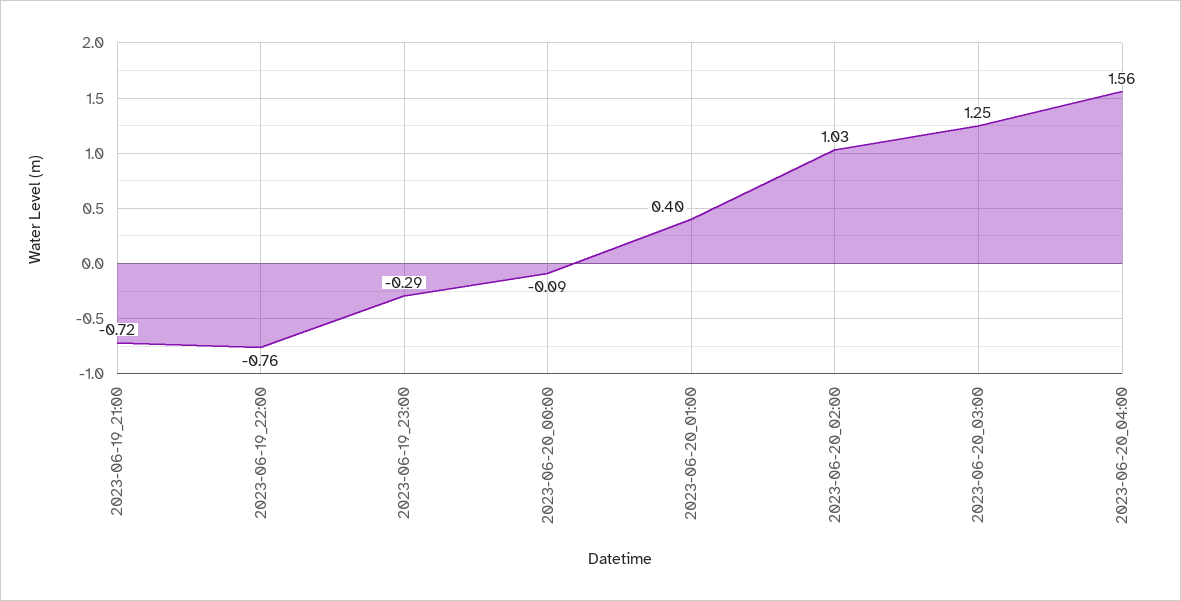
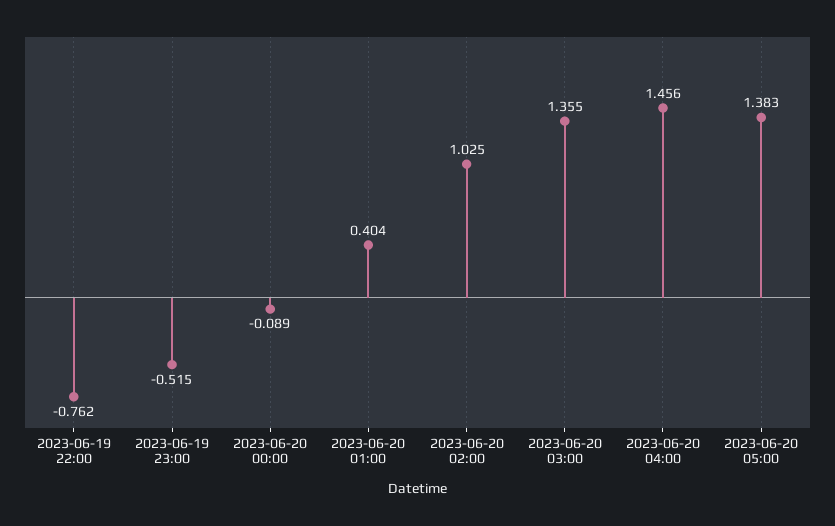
2023-06-19_21:00: -0.72 -> none
2023-06-19_23:00: -0.29 -> -0.515
2023-06-20_03:00: 1.25 -> 1.355
2023-06-20_04:00: 1.56 -> 1.456
2023-06-20 05:00: none -> 1.383

